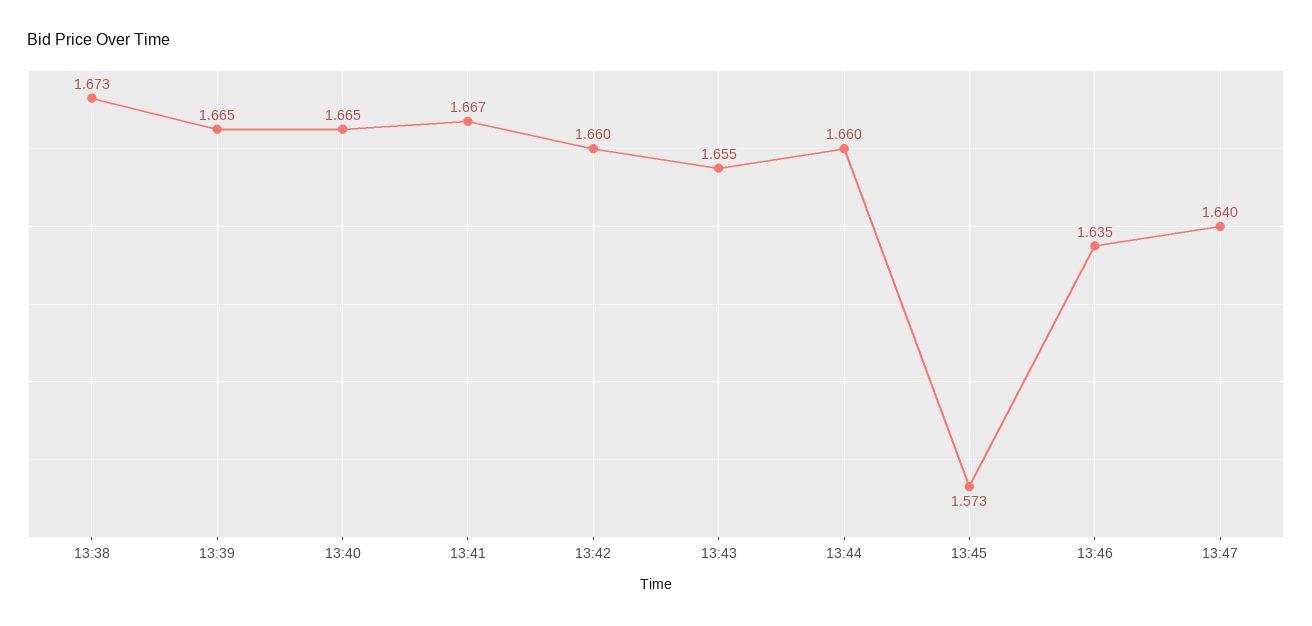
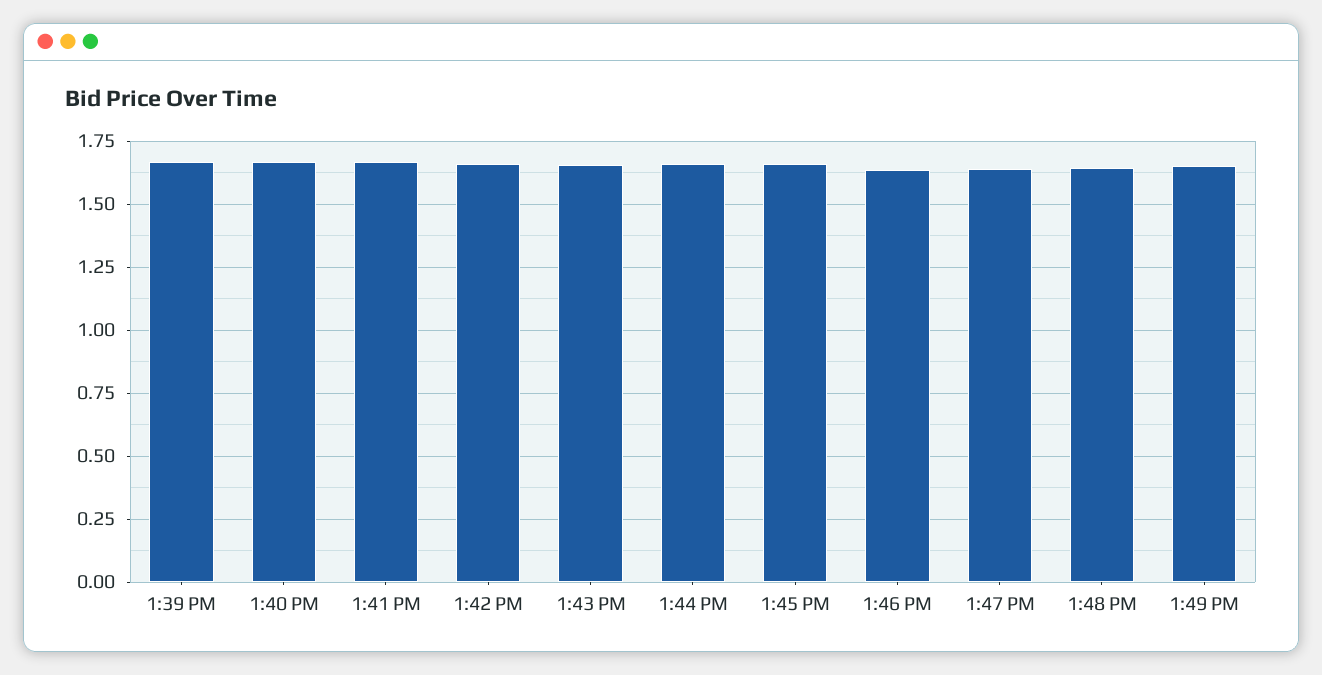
13:38: 1.673 -> none
13:45: 1.573 -> 1.65
1:48 PM: none -> 1.65
1:49 PM: none -> 1.65

